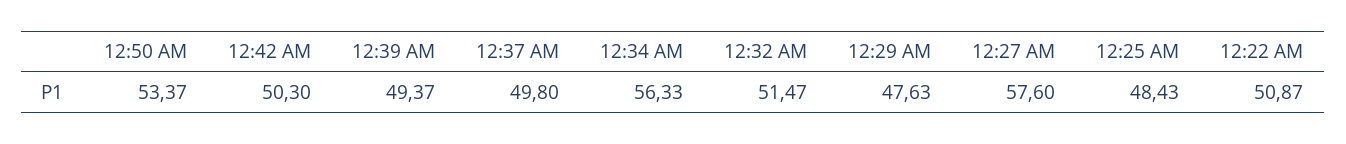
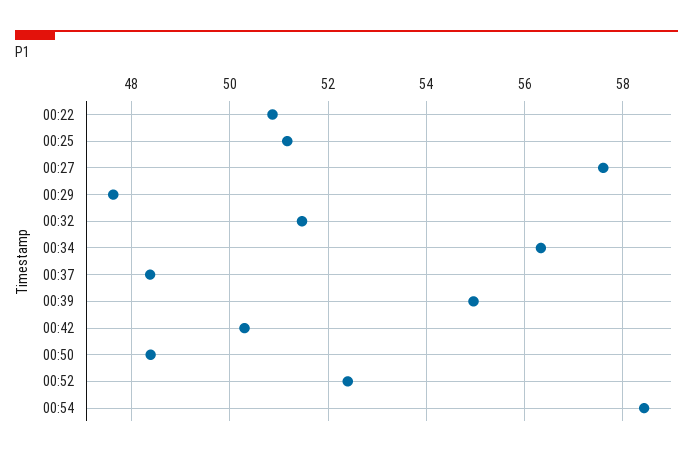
12:50 AM: 53.37 -> 48.4
12:39 AM: 49.37 -> 55
12:37 AM: 49.8 -> 48.4
12:25 AM: 48.43 -> 51.2
00:52: none -> 52.4
00:54: none -> 58.4

